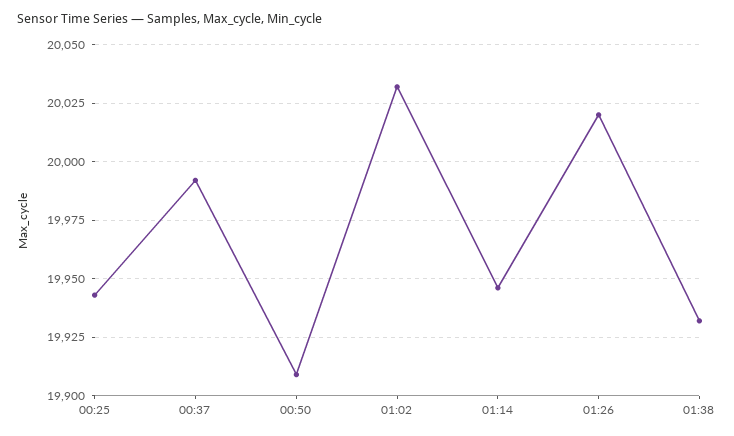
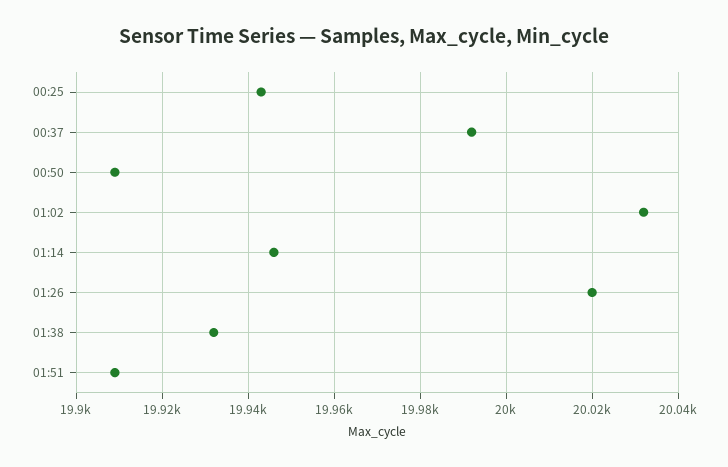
01:51: none -> 19910

